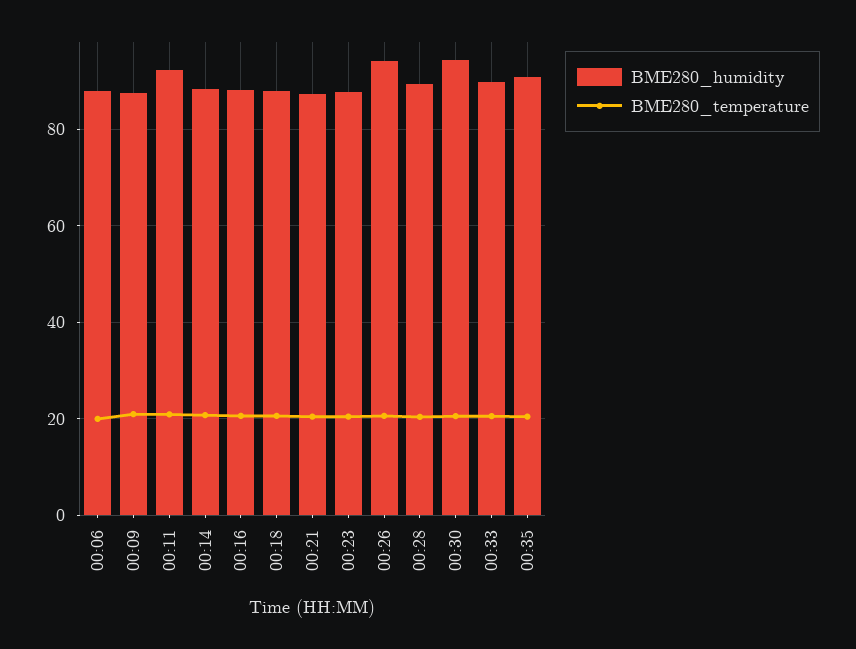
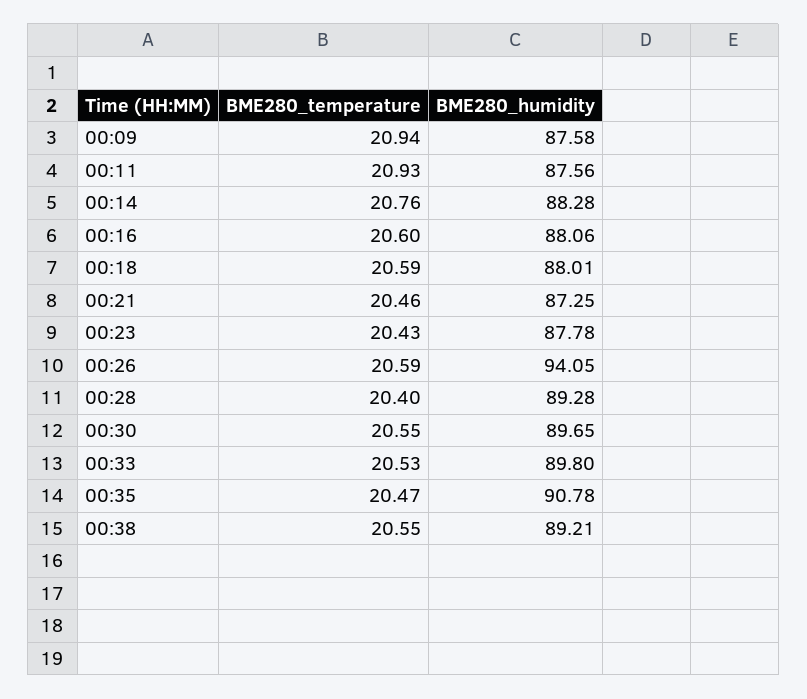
BME280_humidity, 00:06: 88 -> none
BME280_temperature, 00:06: 20 -> none
BME280_humidity, 00:11: 92 -> 87.56
BME280_humidity, 00:30: 94 -> 89.65
BME280_temperature, 00:38: none -> 20.55
BME280_humidity, 00:38: none -> 89.21

